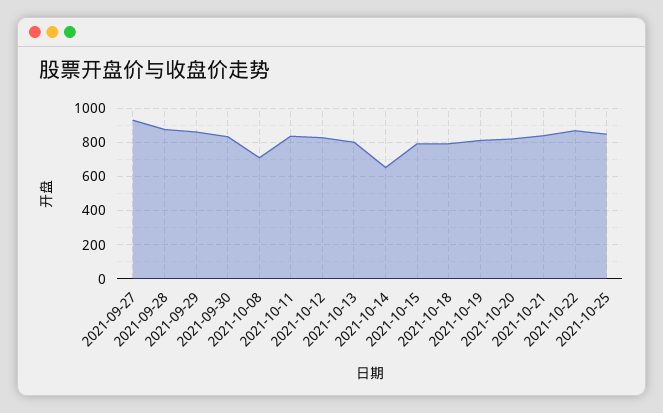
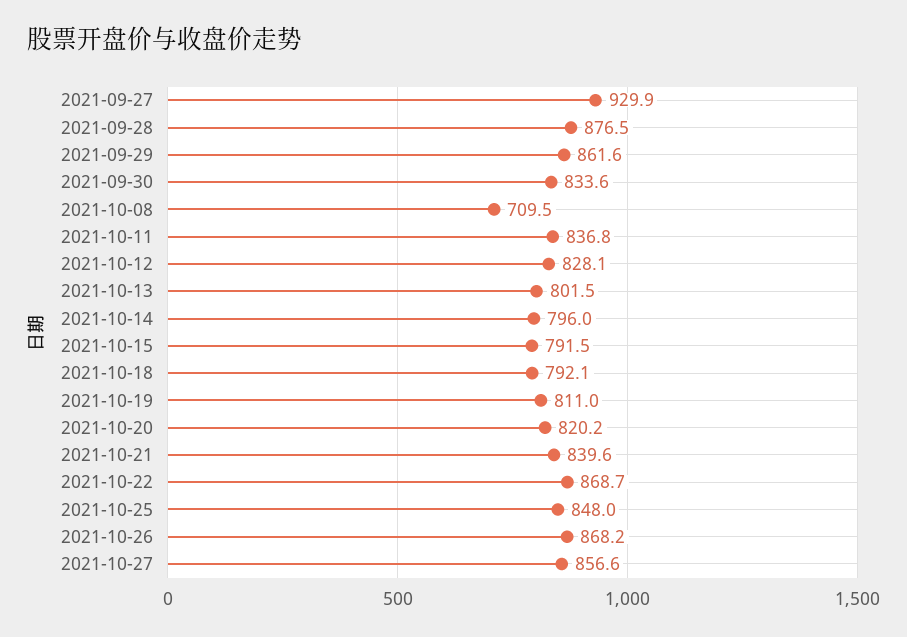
2021-10-14: 650 -> 796
2021-10-26: none -> 868.2
2021-10-27: none -> 856.6

